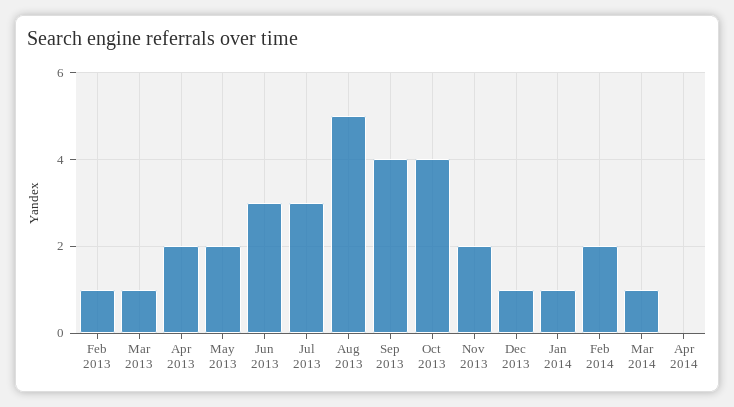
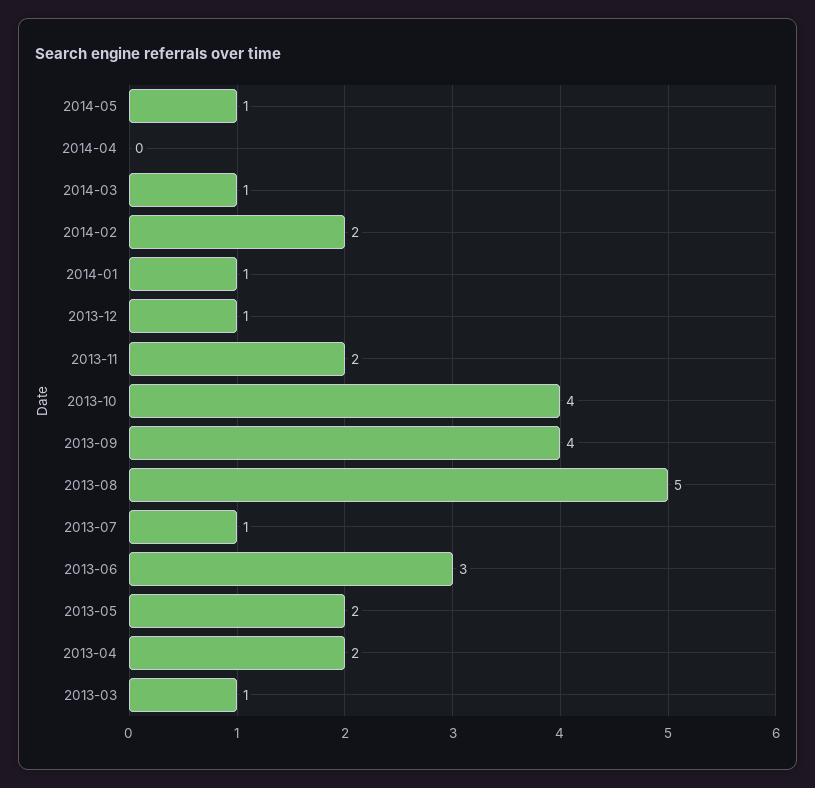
Feb 2013: 1 -> none
Jul 2013: 3 -> 1
2014-05: none -> 1

